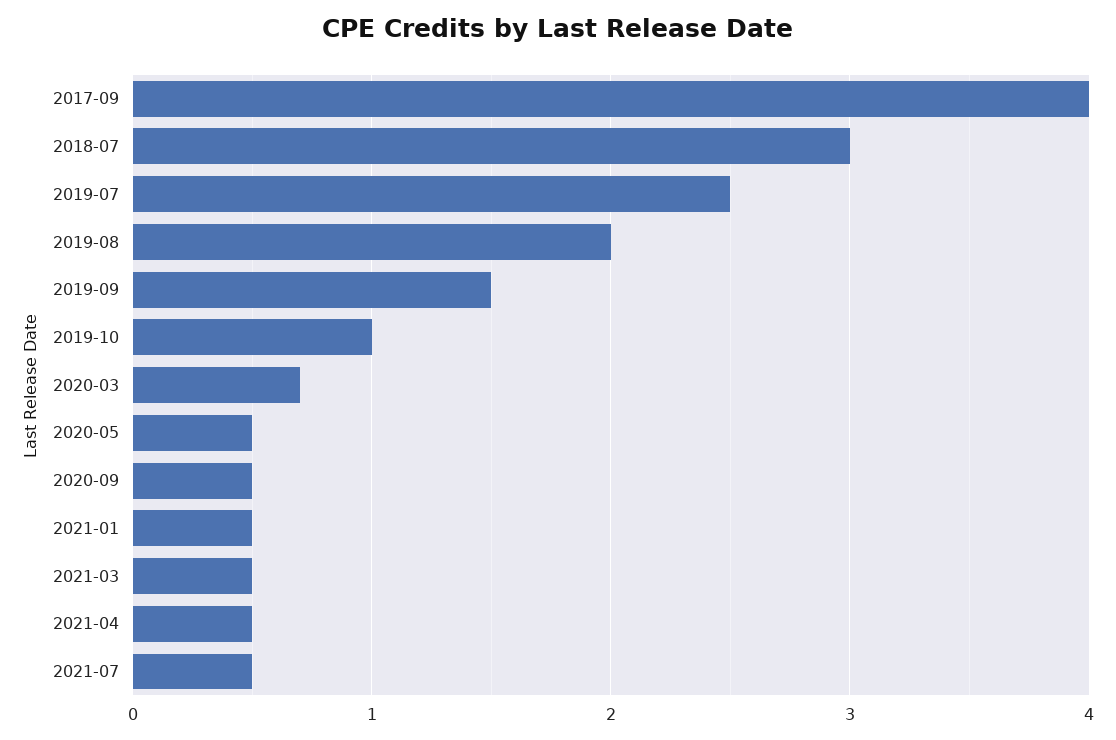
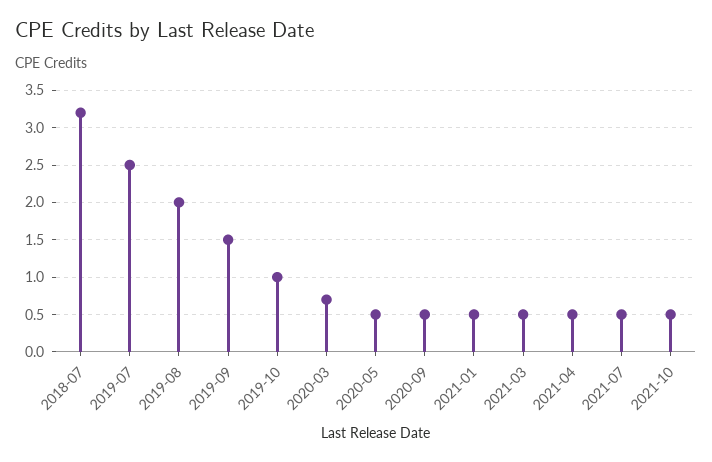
2017-09: 4 -> none
2018-07: 3 -> 3.2
2021-10: none -> 0.5

